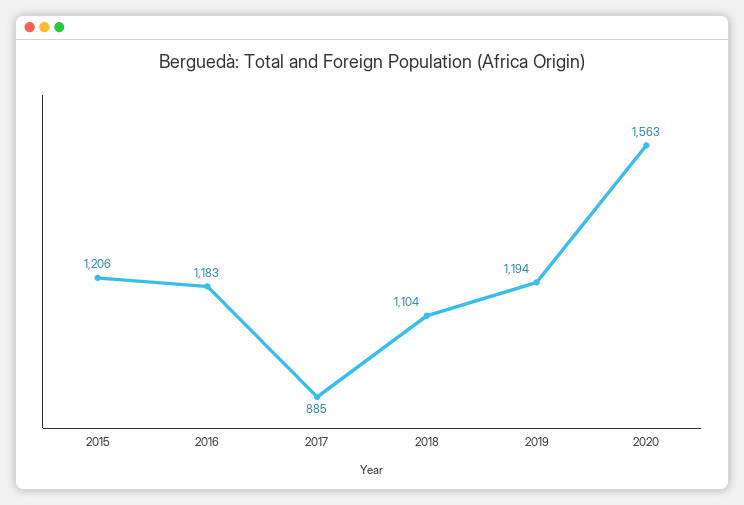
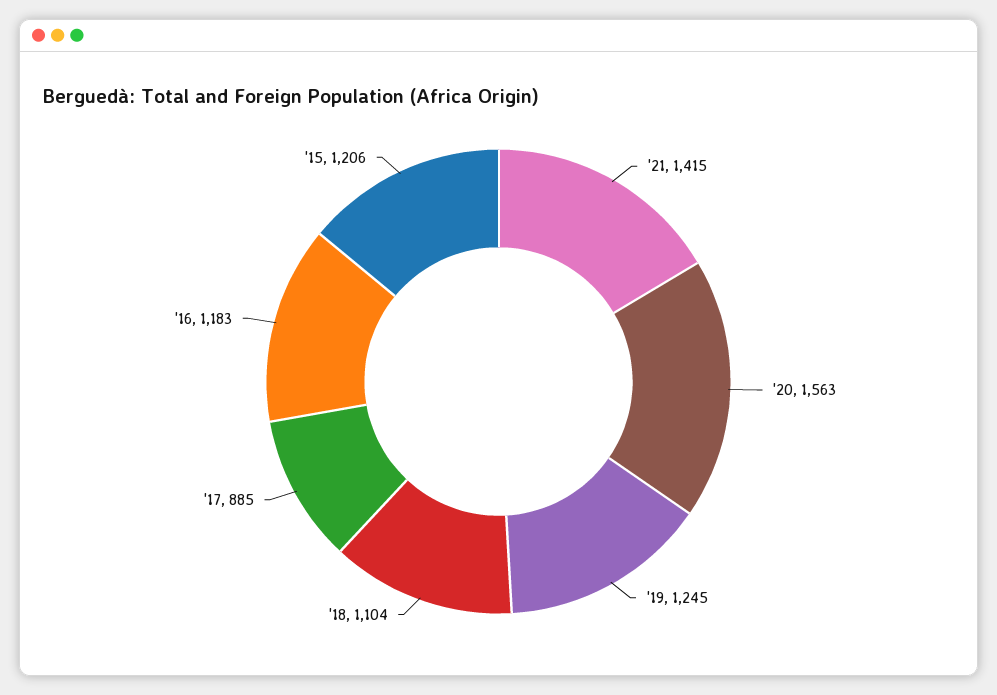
2019: 1194 -> 1245
'21: none -> 1415

